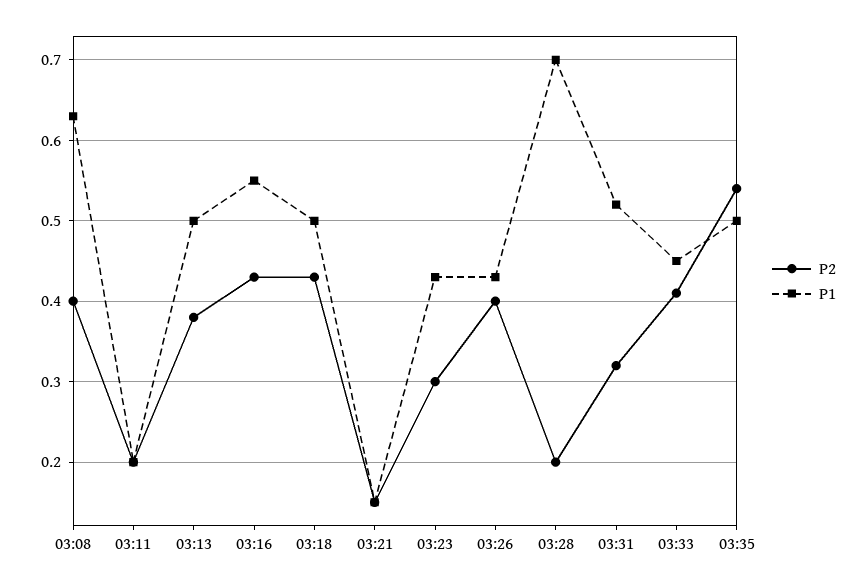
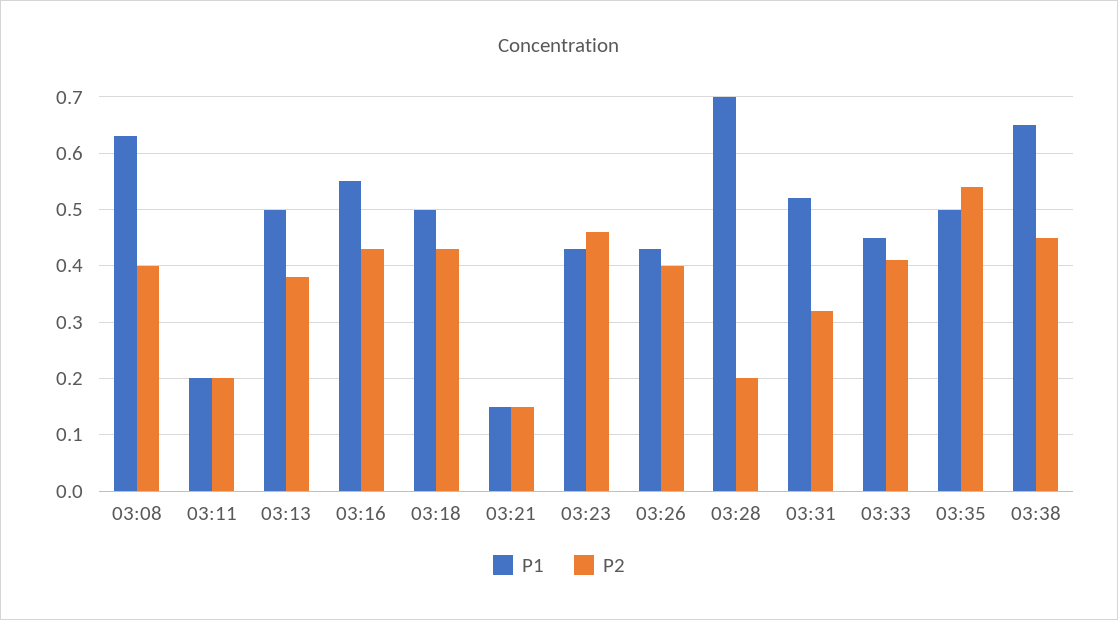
P2, 03:23: 0.3 -> 0.45
P1, 03:38: none -> 0.65
P2, 03:38: none -> 0.45

